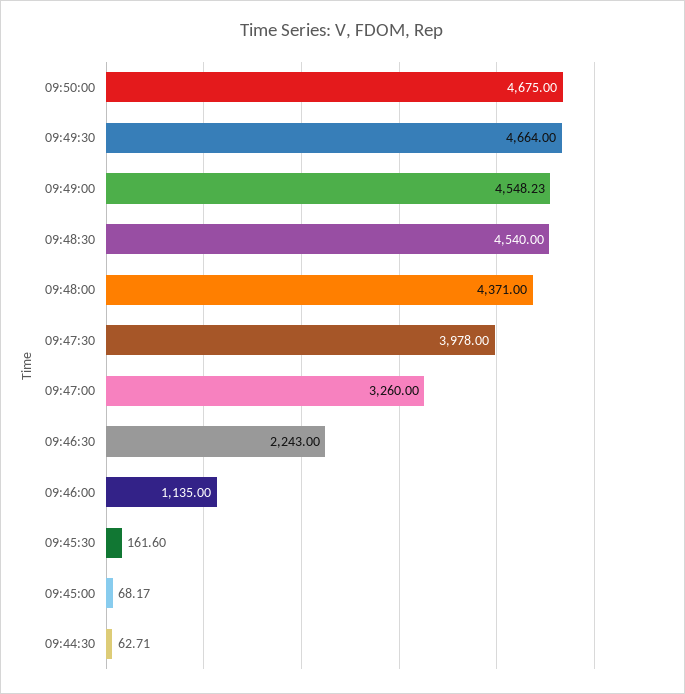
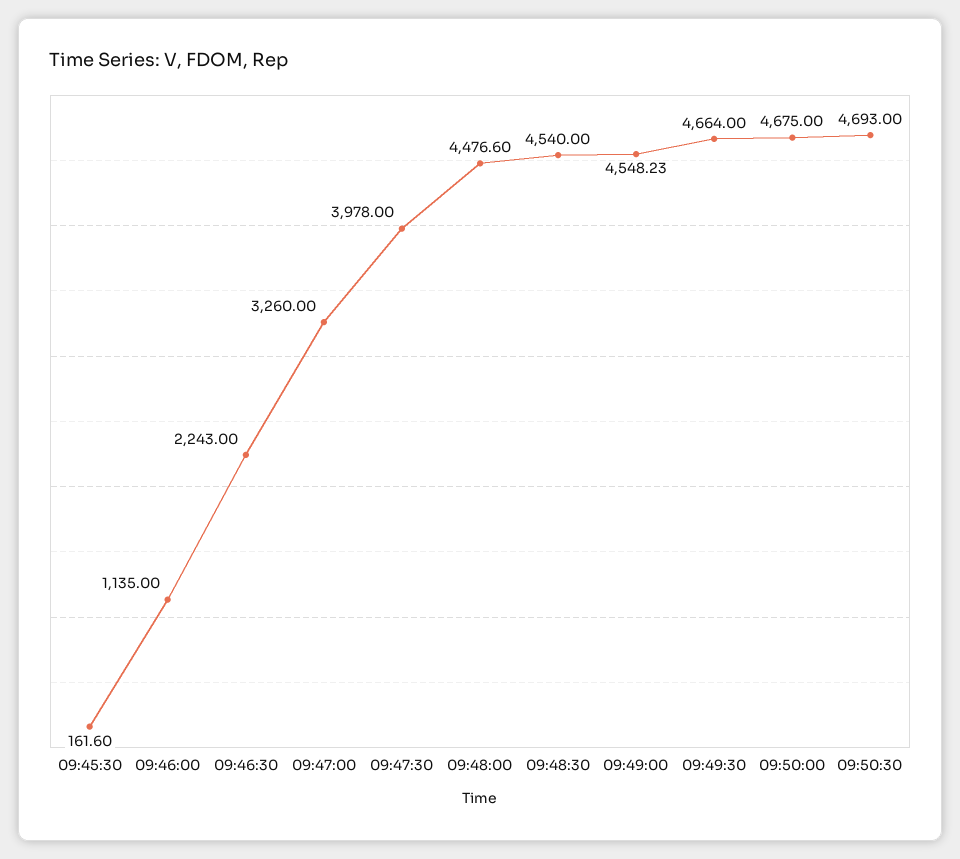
09:48:00: 4371 -> 4476.6
09:45:00: 68.17 -> none
09:44:30: 62.71 -> none
09:50:30: none -> 4693

